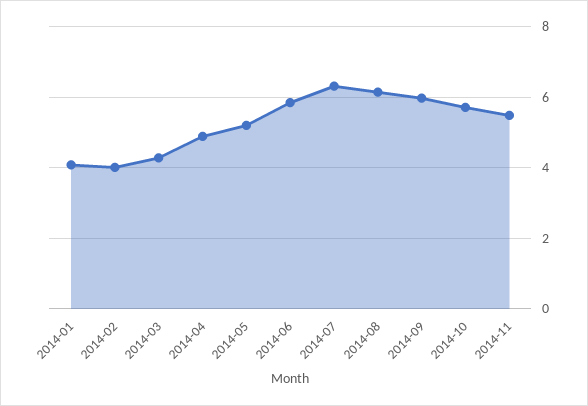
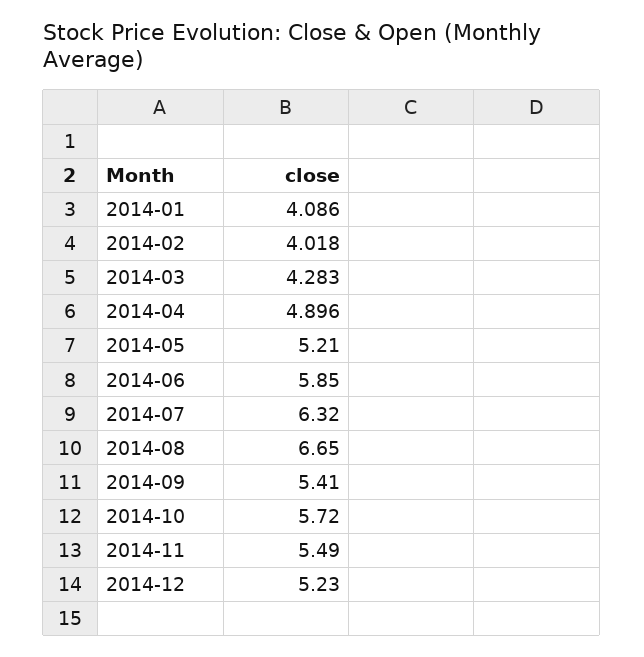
2014-08: 6.2 -> 6.65
2014-09: 6 -> 5.41
2014-12: none -> 5.23

